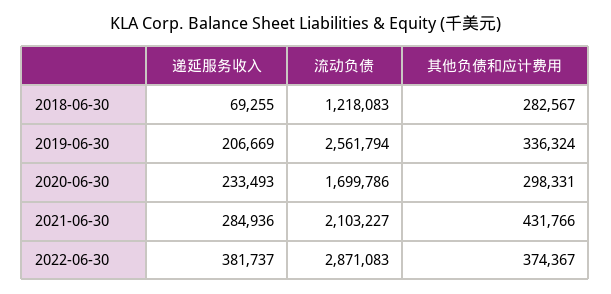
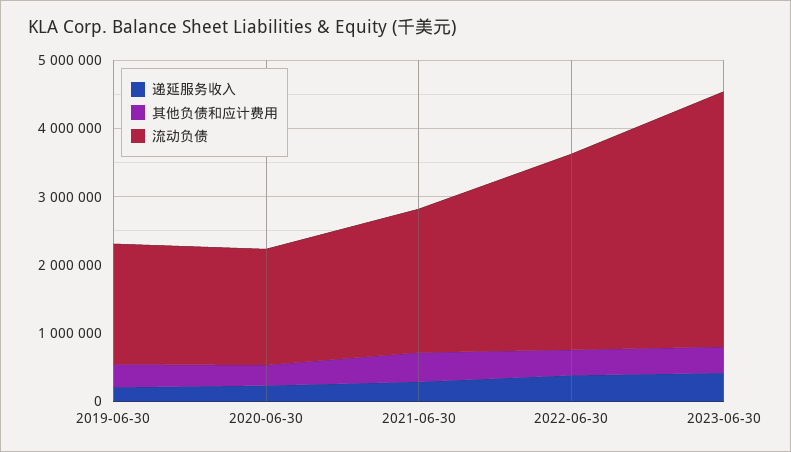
递延服务收入, 2018-06-30: 69255 -> none
流动负债, 2018-06-30: 1218083 -> none
其他负债和应计费用, 2018-06-30: 282567 -> none
流动负债, 2019-06-30: 2561794 -> 1800000
递延服务收入, 2023-06-30: none -> 400000
其他负债和应计费用, 2023-06-30: none -> 400000
流动负债, 2023-06-30: none -> 3800000

